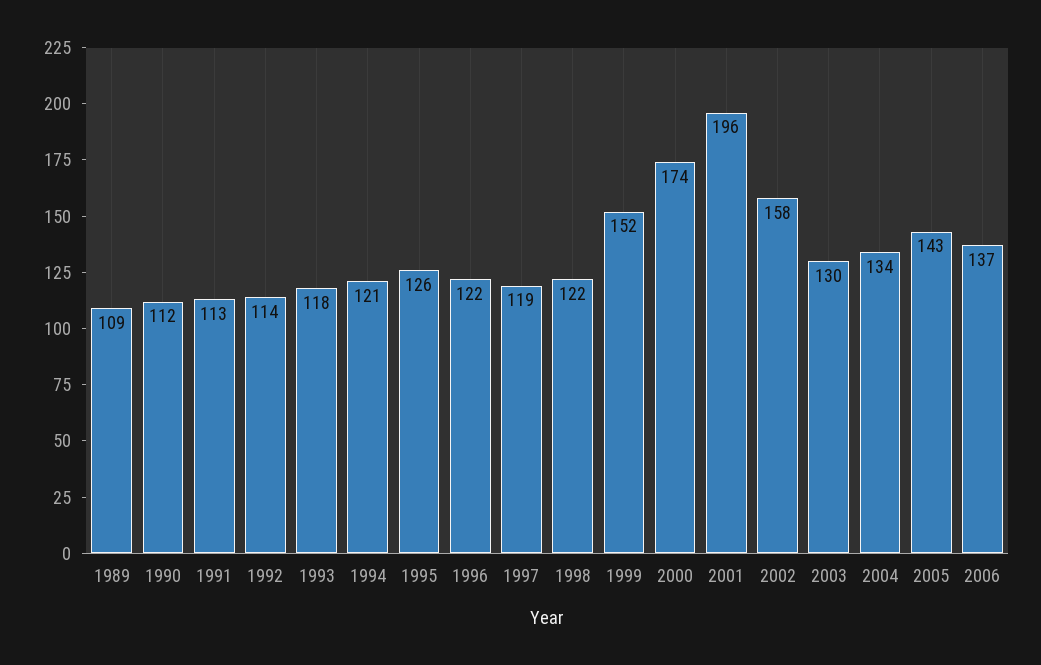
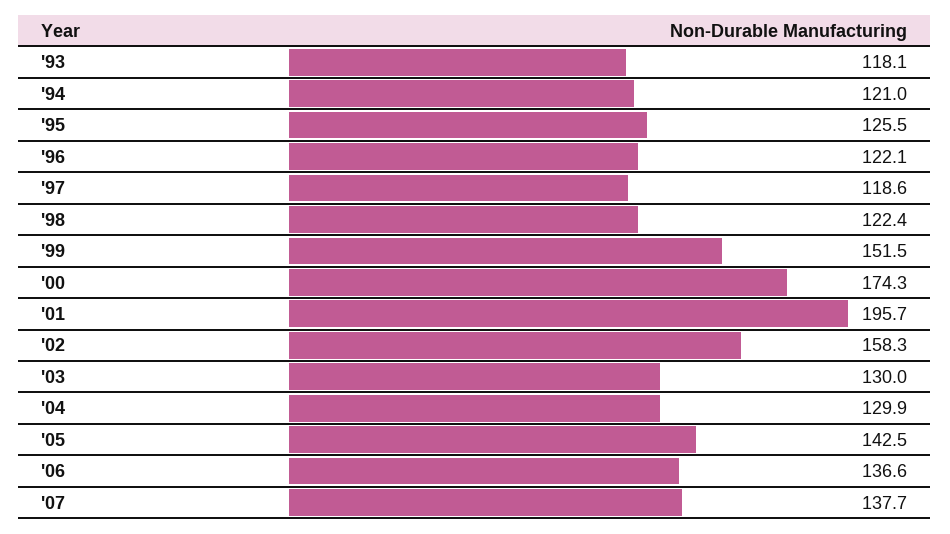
1989: 109 -> none
1990: 112 -> none
1991: 113 -> none
1992: 114 -> none
2004: 134 -> 129.9
'07: none -> 137.7

